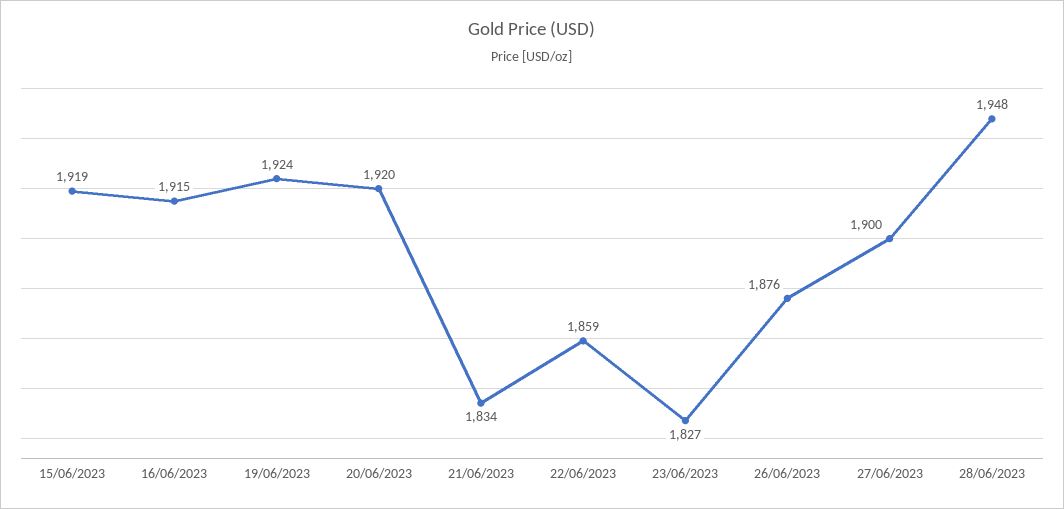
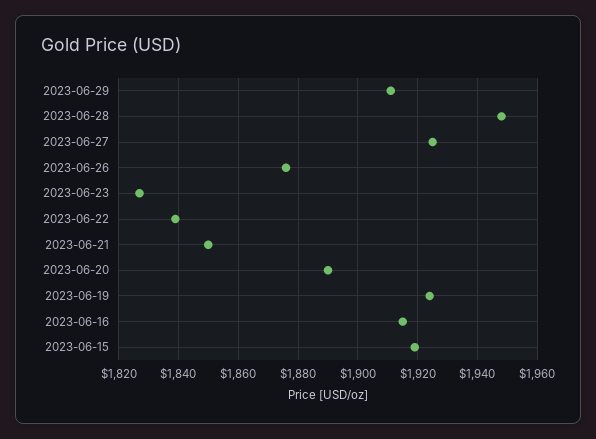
20/06/2023: 1920 -> 1890
21/06/2023: 1834 -> 1850
22/06/2023: 1859 -> 1840
27/06/2023: 1900 -> 1925
2023-06-29: none -> 1910

